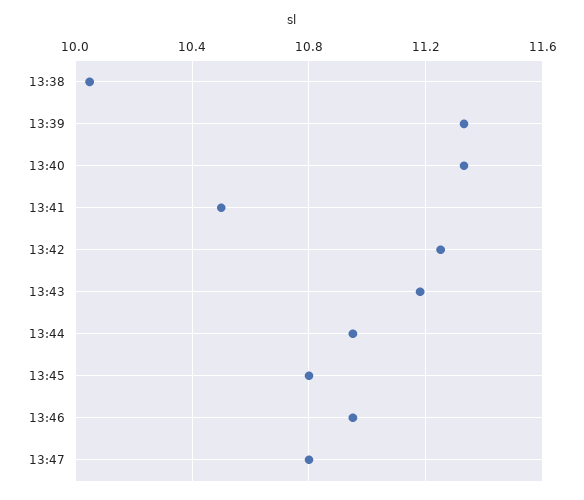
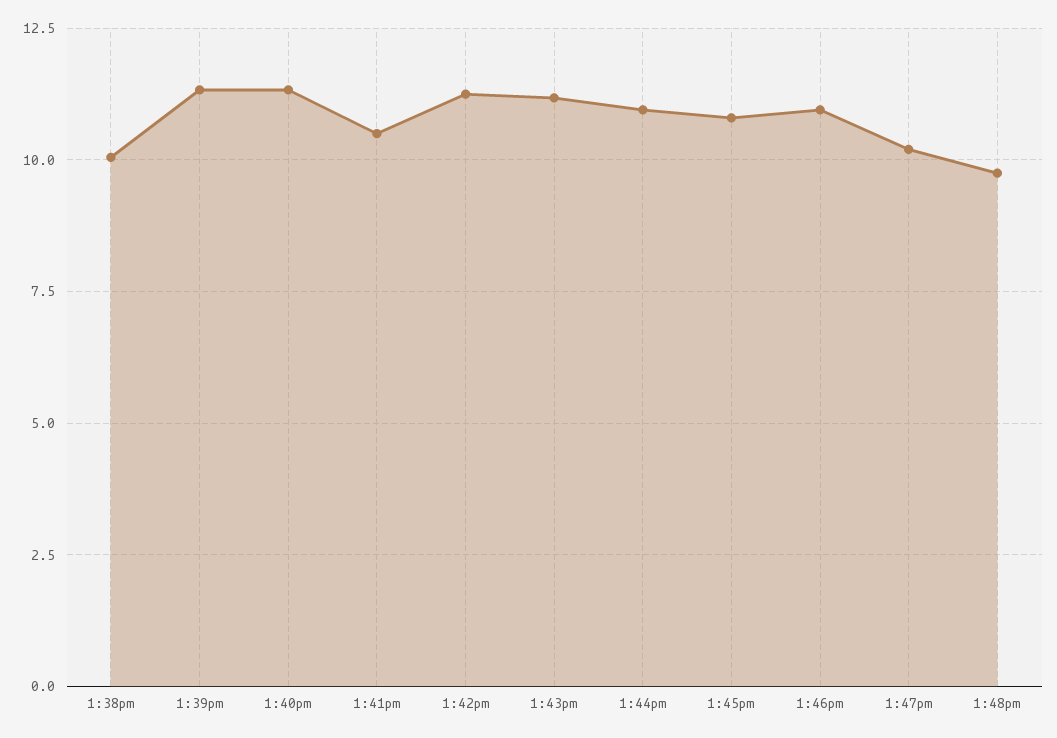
13:47: 10.8 -> 10.25
1:48pm: none -> 9.75

